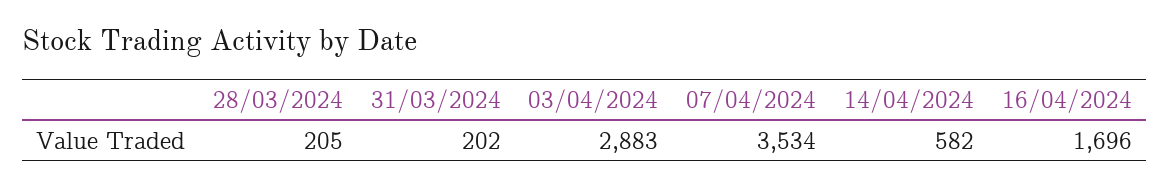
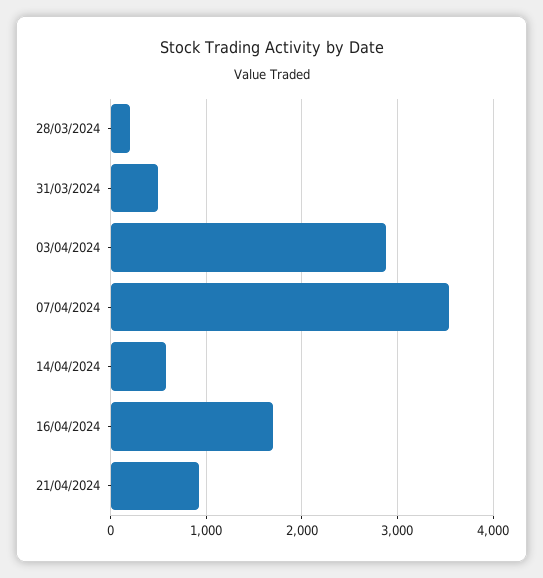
31/03/2024: 202 -> 500
21/04/2024: none -> 900

